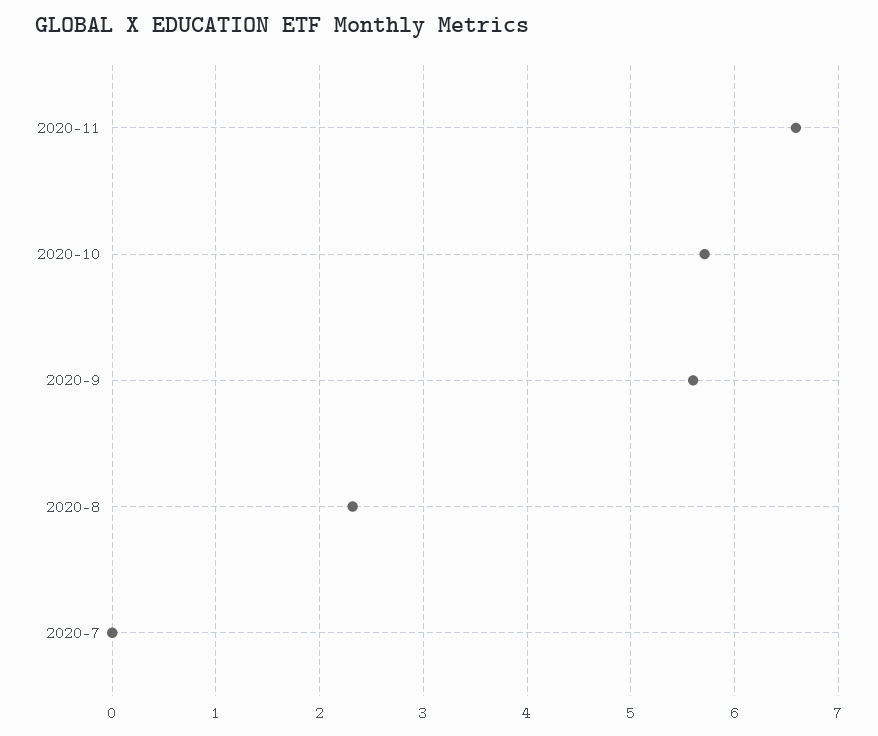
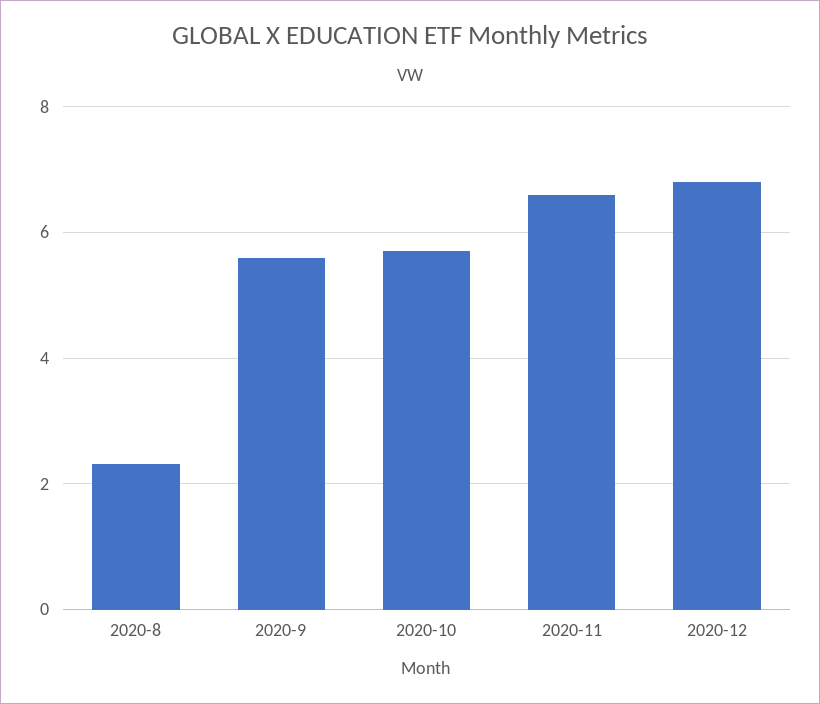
2020-7: 0 -> none
2020-12: none -> 6.8

